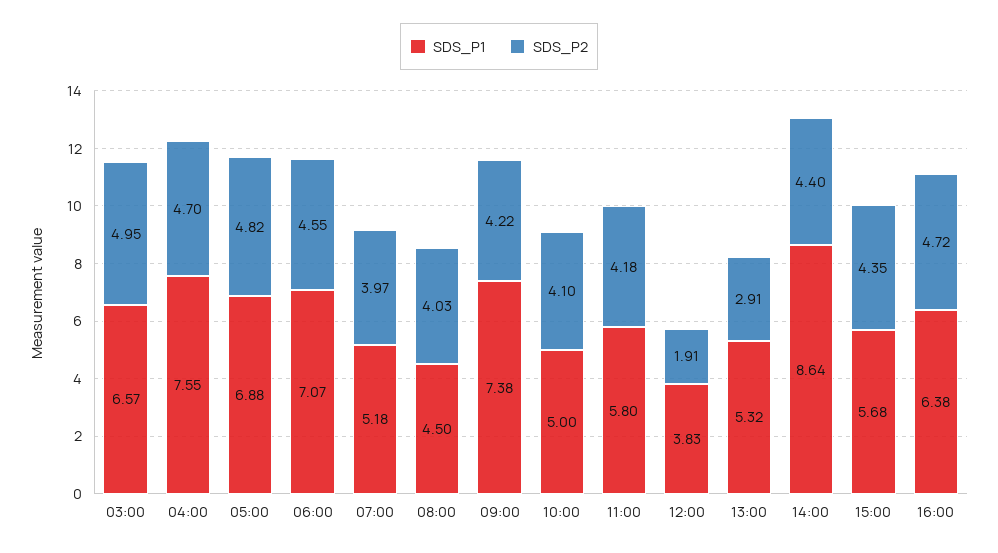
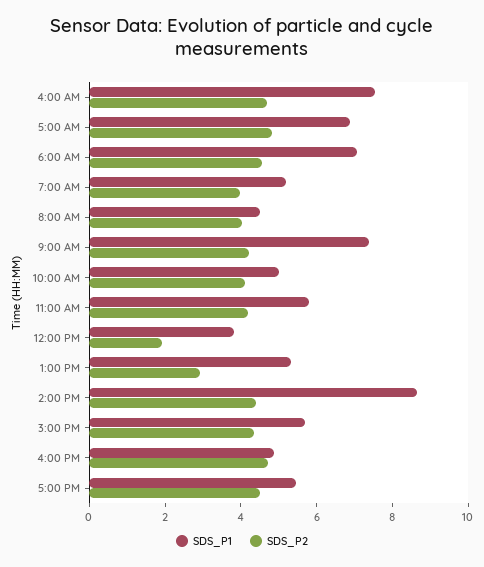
SDS_P1, 03:00: 6.57 -> none
SDS_P2, 03:00: 4.95 -> none
SDS_P1, 16:00: 6.38 -> 5
SDS_P1, 5:00 PM: none -> 5.5
SDS_P2, 5:00 PM: none -> 4.5

